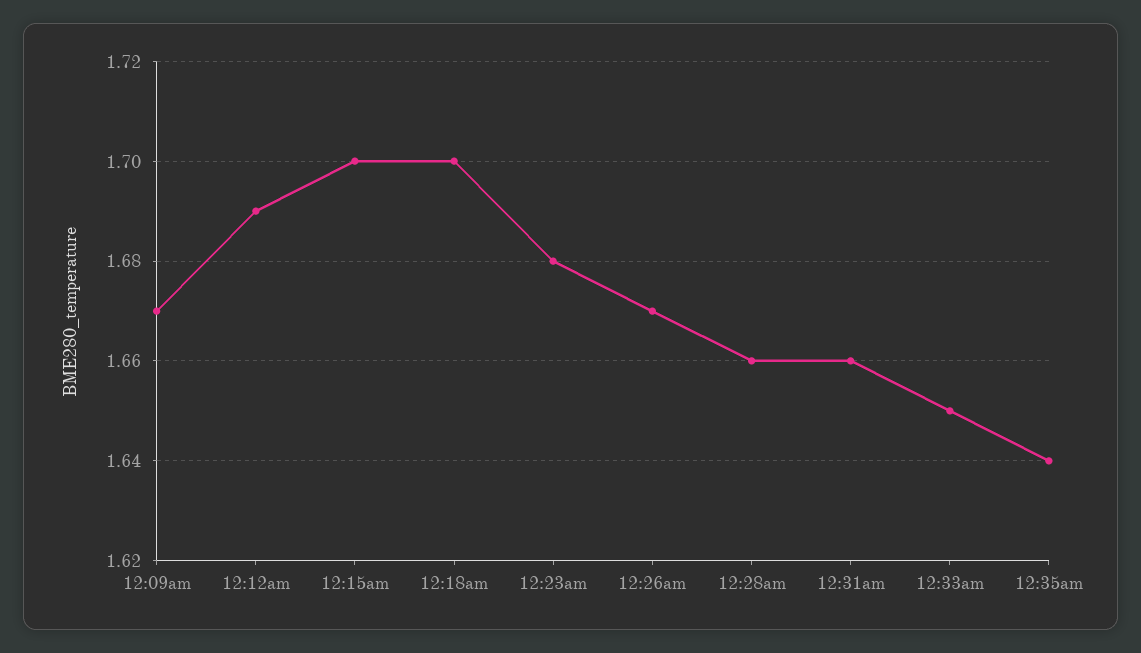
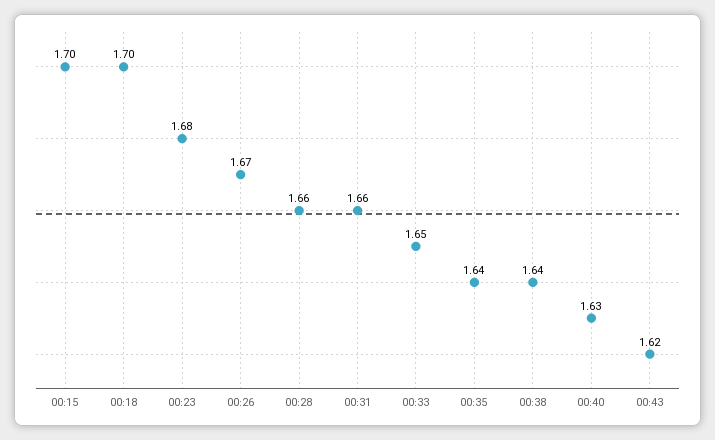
12:09am: 1.67 -> none
12:12am: 1.69 -> none
00:38: none -> 1.64
00:40: none -> 1.63
00:43: none -> 1.62

